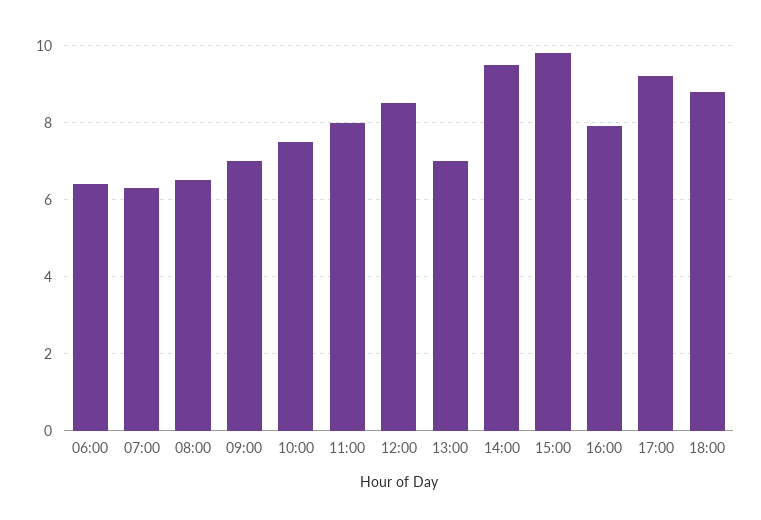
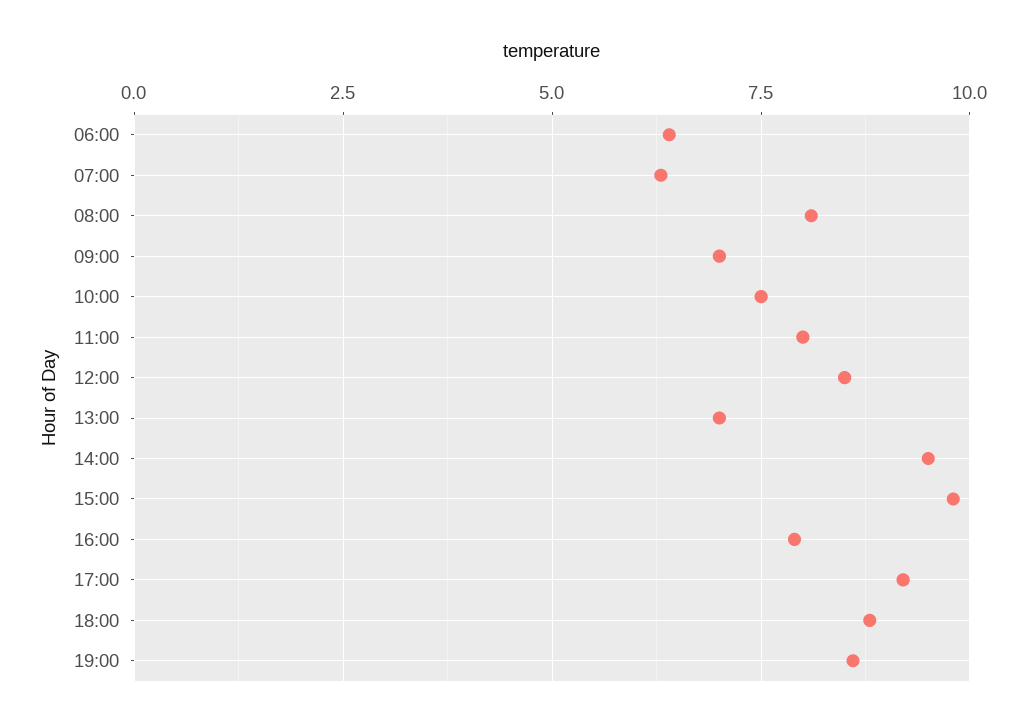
08:00: 6.5 -> 8
19:00: none -> 8.5

